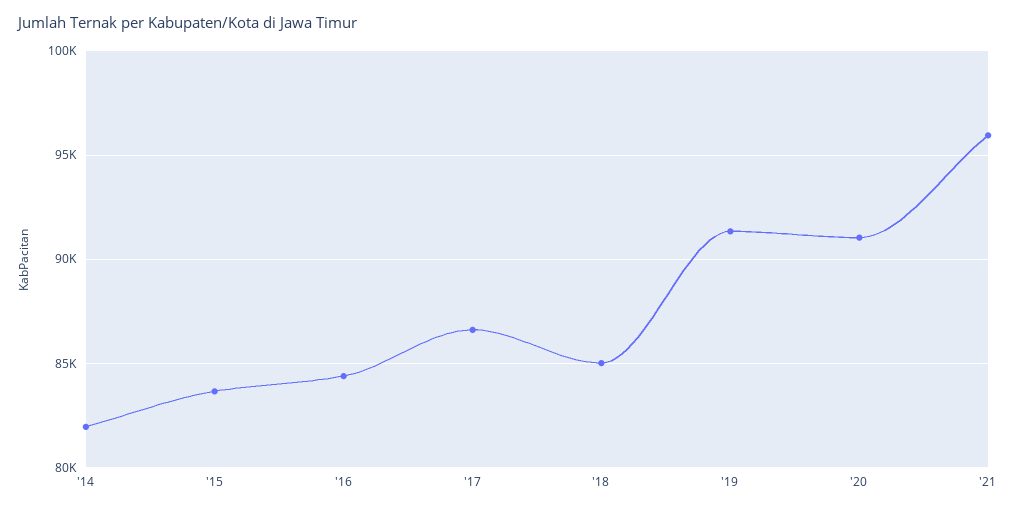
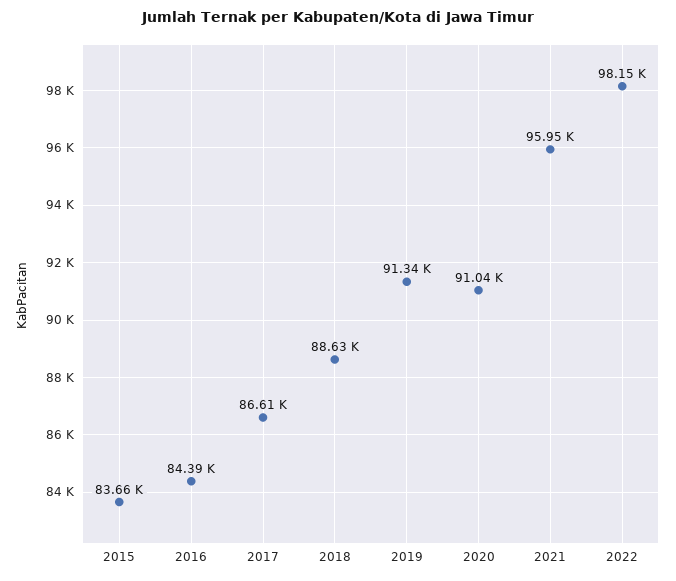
'14: 82000 -> none
'18: 85000 -> 88630
2022: none -> 98150

